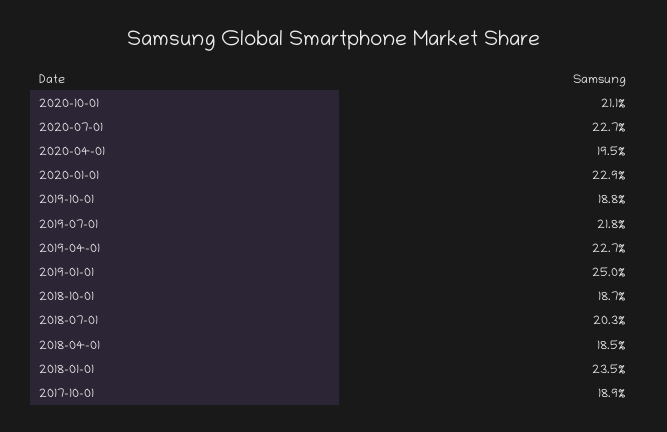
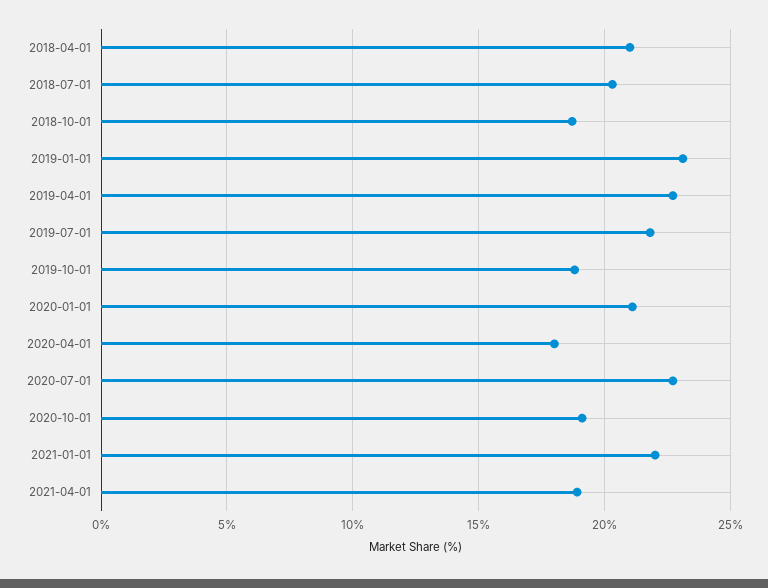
2020-10-01: 21.1 -> 19
2020-04-01: 19.5 -> 18
2020-01-01: 22.9 -> 21
2019-01-01: 25 -> 23
2018-04-01: 18.5 -> 21
2018-01-01: 23.5 -> none
2017-10-01: 18.9 -> none
2021-01-01: none -> 22
2021-04-01: none -> 19

